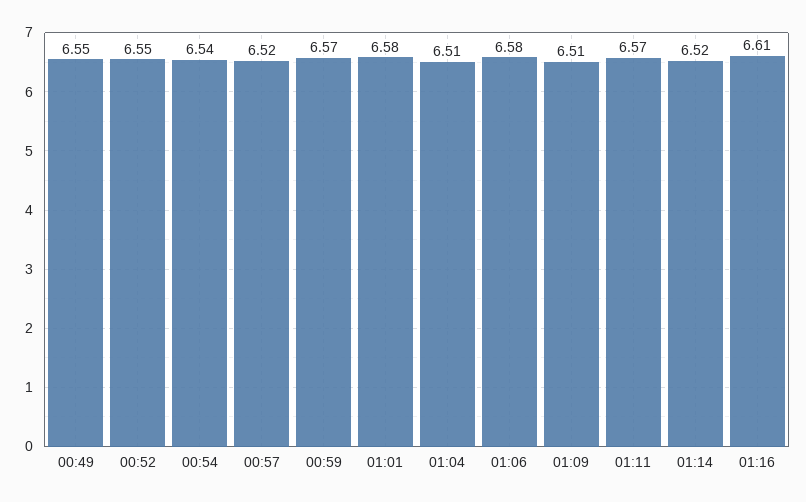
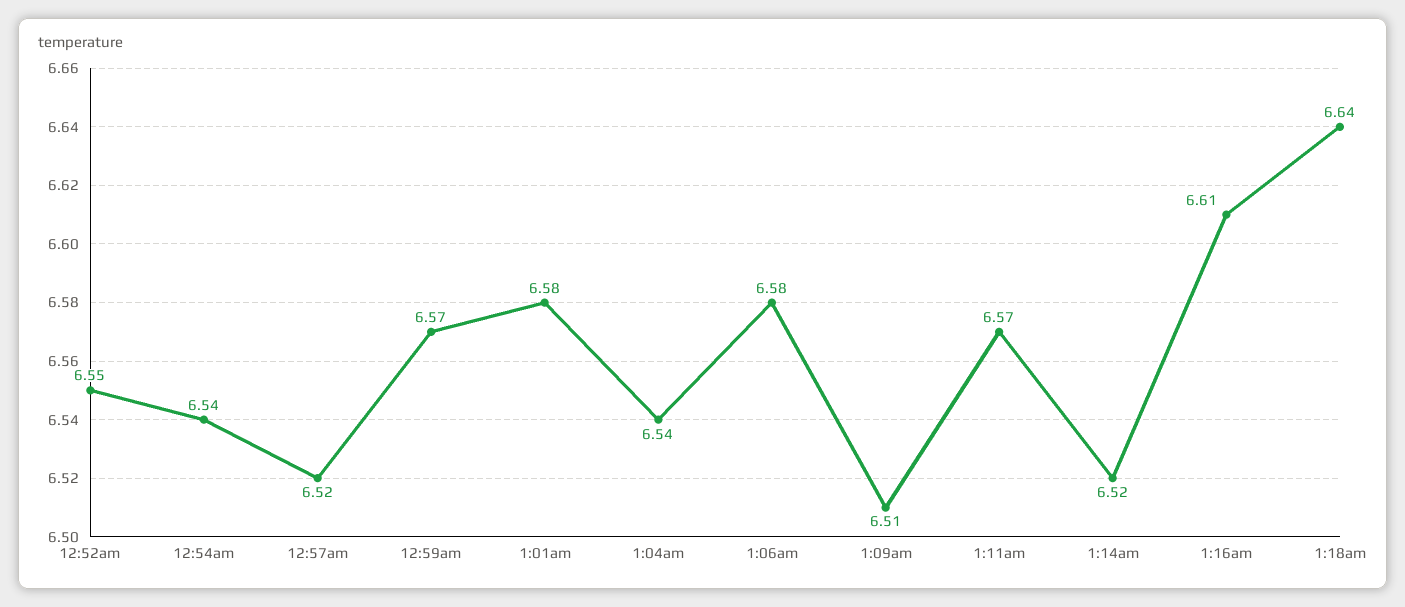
00:49: 6.55 -> none
01:04: 6.51 -> 6.54
1:18am: none -> 6.64

